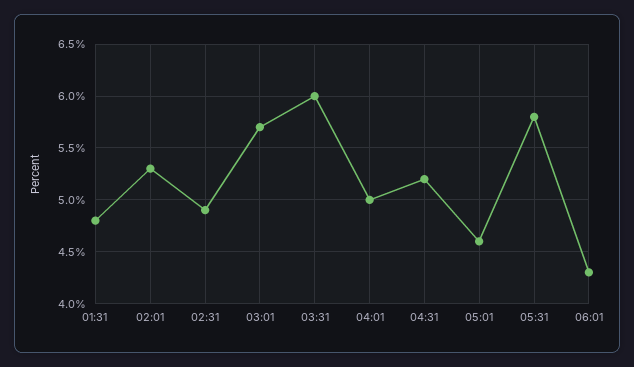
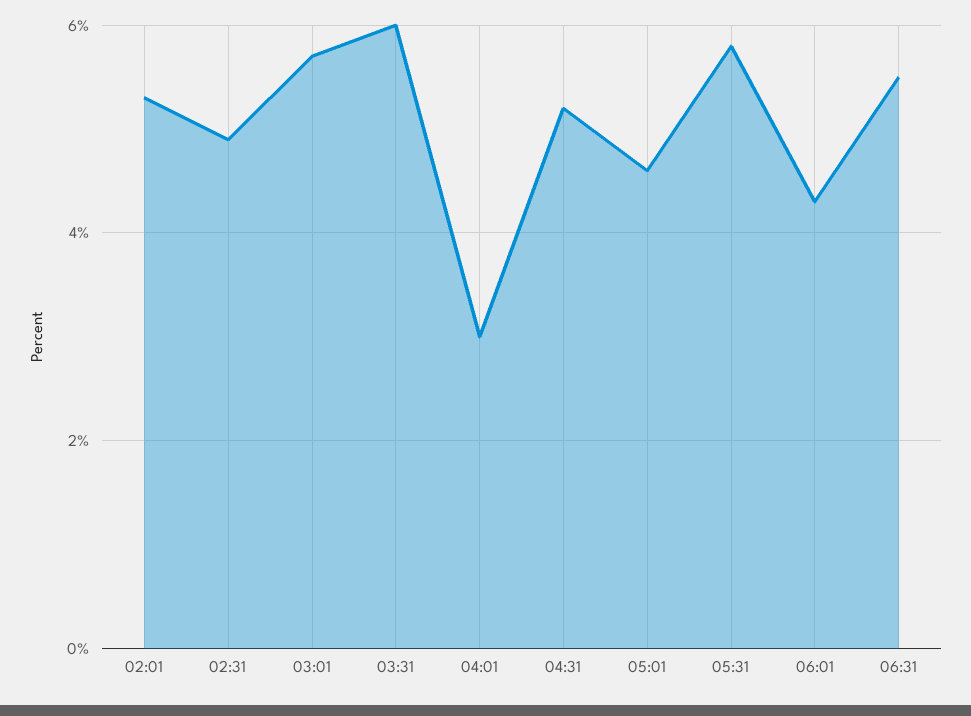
01:31: 4.8 -> none
04:01: 5 -> 3
06:31: none -> 5.5

